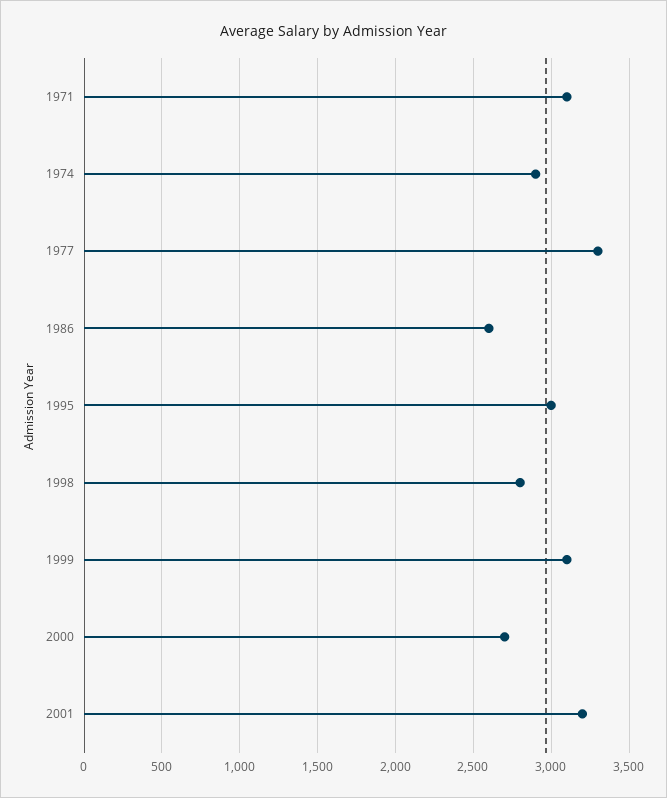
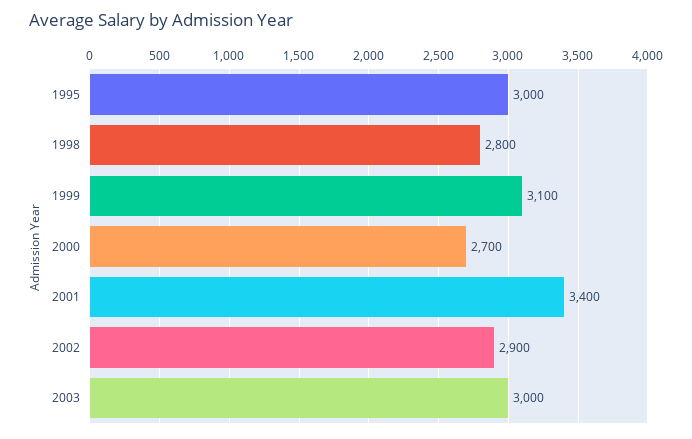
1971: 3100 -> none
1974: 2900 -> none
1977: 3300 -> none
1986: 2600 -> none
2001: 3200 -> 3400
2002: none -> 2900
2003: none -> 3000

